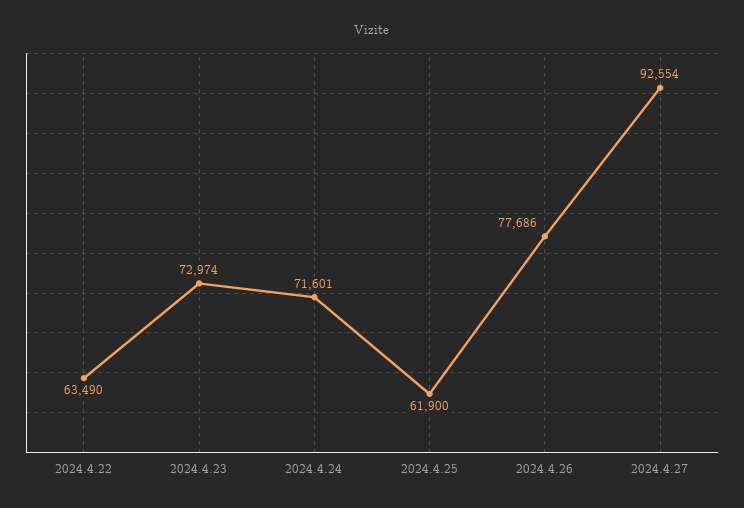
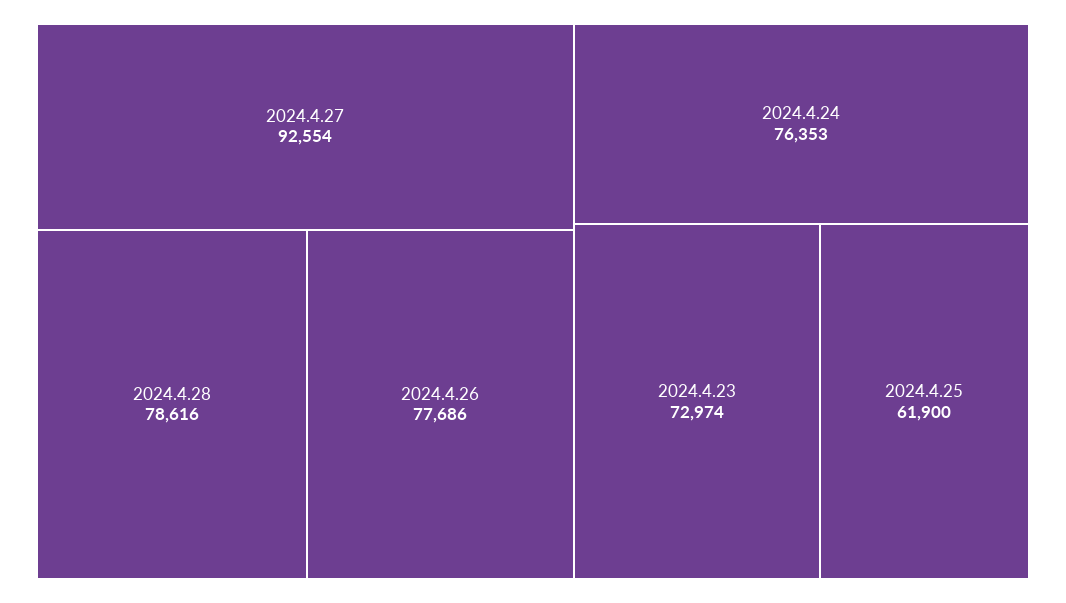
2024.4.22: 63490 -> none
2024.4.24: 71601 -> 76353
2024.4.28: none -> 78616

